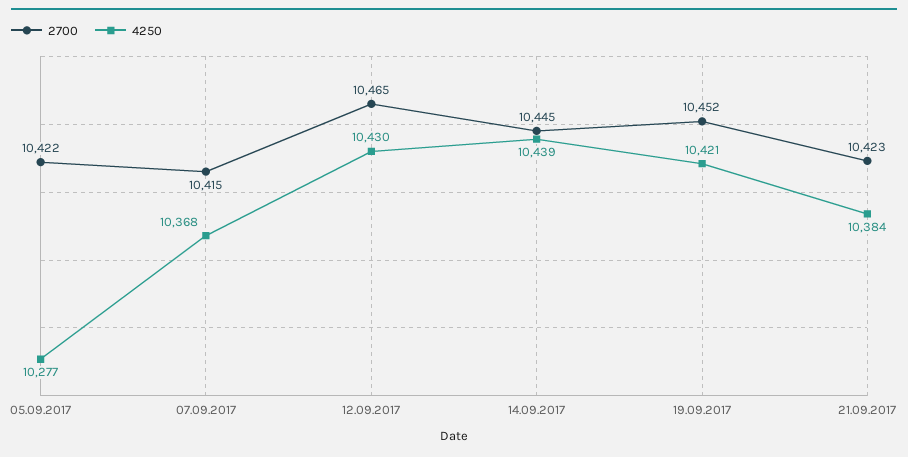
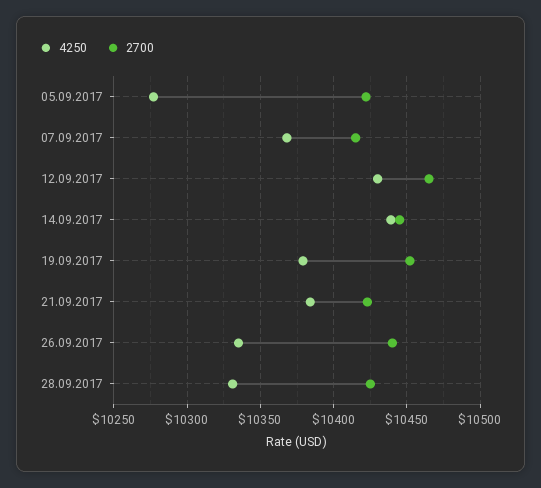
4250, 19.09.2017: 10421 -> 10380
4250, 26.09.2017: none -> 10335
2700, 26.09.2017: none -> 10440
4250, 28.09.2017: none -> 10330
2700, 28.09.2017: none -> 10425

